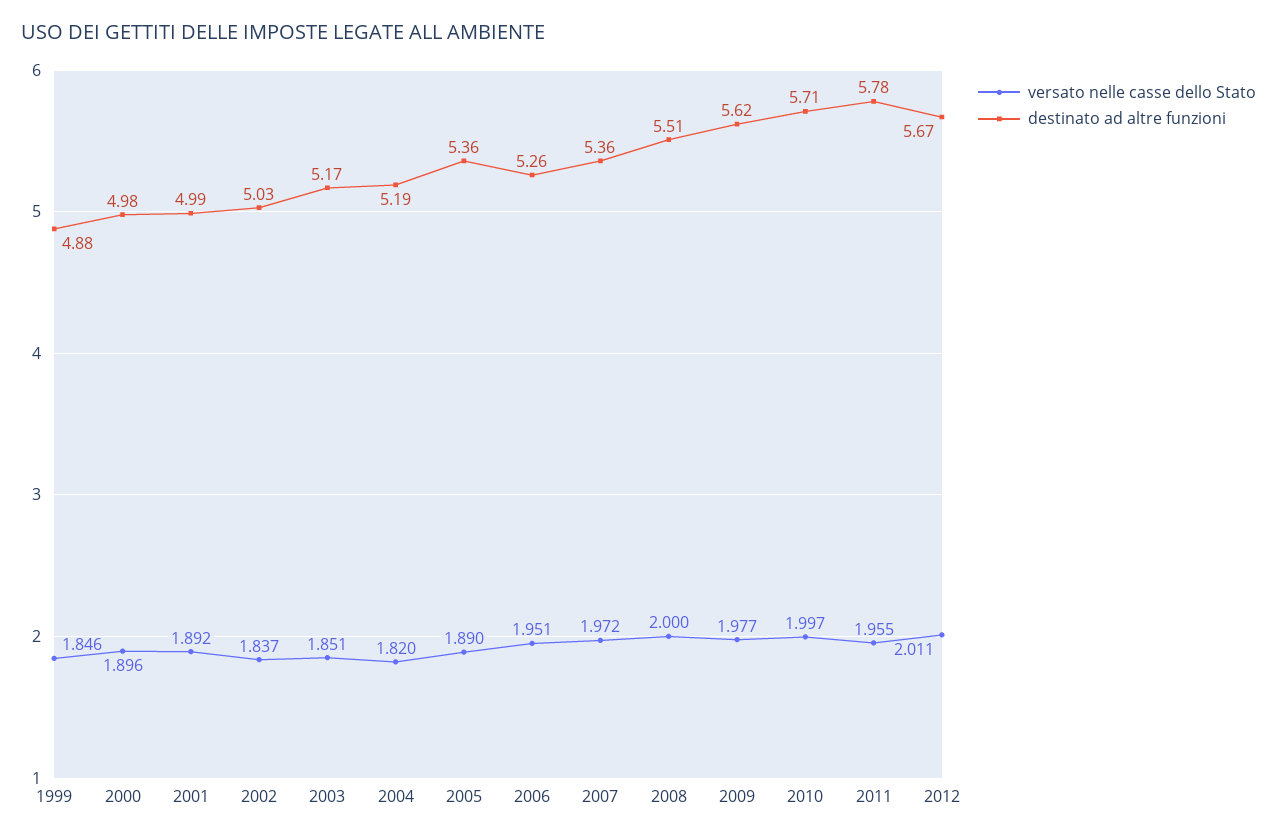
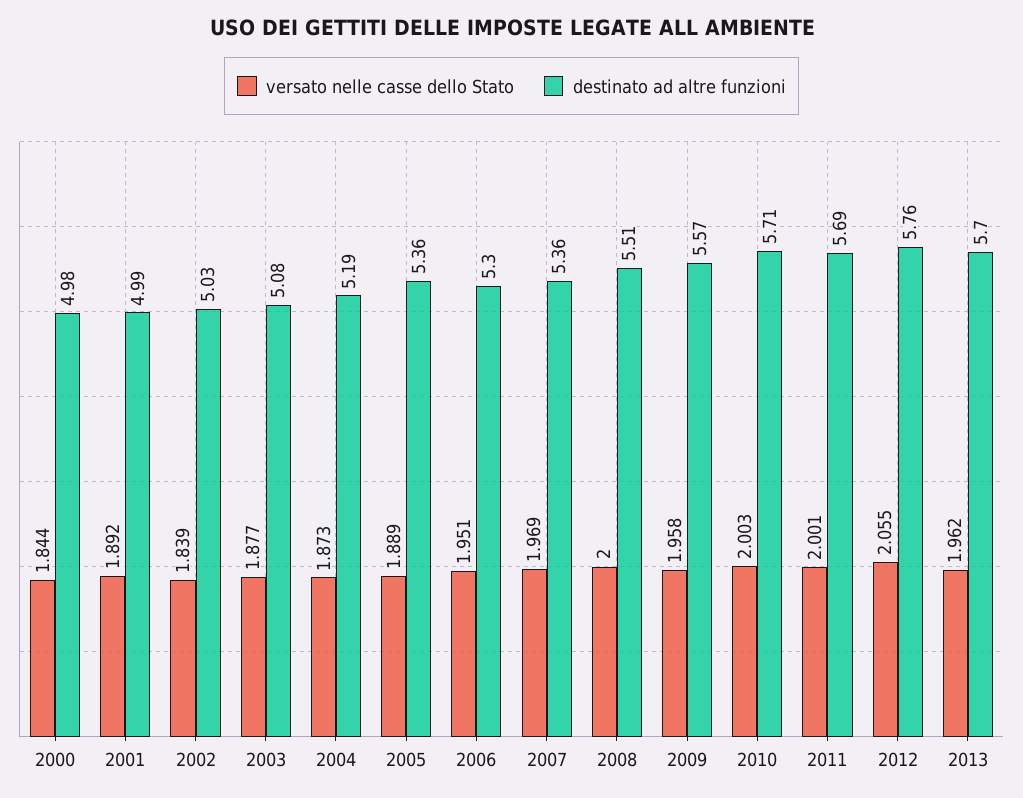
versato nelle casse dello Stato, 1999: 1.846 -> none
destinato ad altre funzioni, 1999: 4.88 -> none
versato nelle casse dello Stato, 2000: 1.896 -> 1.844
versato nelle casse dello Stato, 2002: 1.837 -> 1.839
versato nelle casse dello Stato, 2003: 1.851 -> 1.877
destinato ad altre funzioni, 2003: 5.17 -> 5.08
versato nelle casse dello Stato, 2004: 1.82 -> 1.873
versato nelle casse dello Stato, 2005: 1.89 -> 1.889
destinato ad altre funzioni, 2006: 5.26 -> 5.3
versato nelle casse dello Stato, 2007: 1.972 -> 1.969
versato nelle casse dello Stato, 2009: 1.977 -> 1.958
destinato ad altre funzioni, 2009: 5.62 -> 5.57
versato nelle casse dello Stato, 2010: 1.997 -> 2.003
versato nelle casse dello Stato, 2011: 1.955 -> 2.001
destinato ad altre funzioni, 2011: 5.78 -> 5.69
versato nelle casse dello Stato, 2012: 2.011 -> 2.055
destinato ad altre funzioni, 2012: 5.67 -> 5.76
versato nelle casse dello Stato, 2013: none -> 1.962
destinato ad altre funzioni, 2013: none -> 5.7

